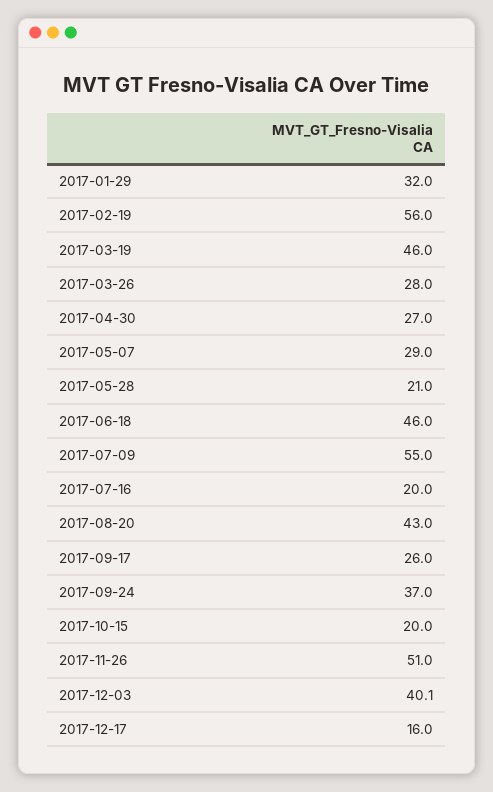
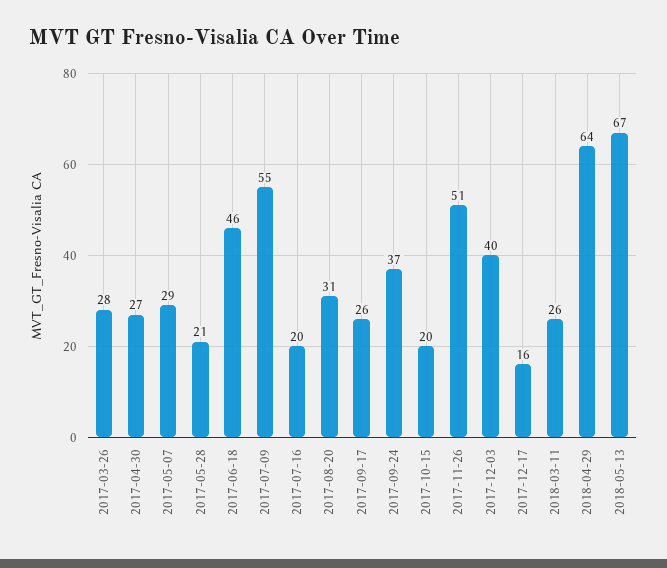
2017-01-29: 32 -> none
2017-02-19: 56 -> none
2017-03-19: 46 -> none
2017-08-20: 43 -> 31
2018-03-11: none -> 26
2018-04-29: none -> 64
2018-05-13: none -> 67

